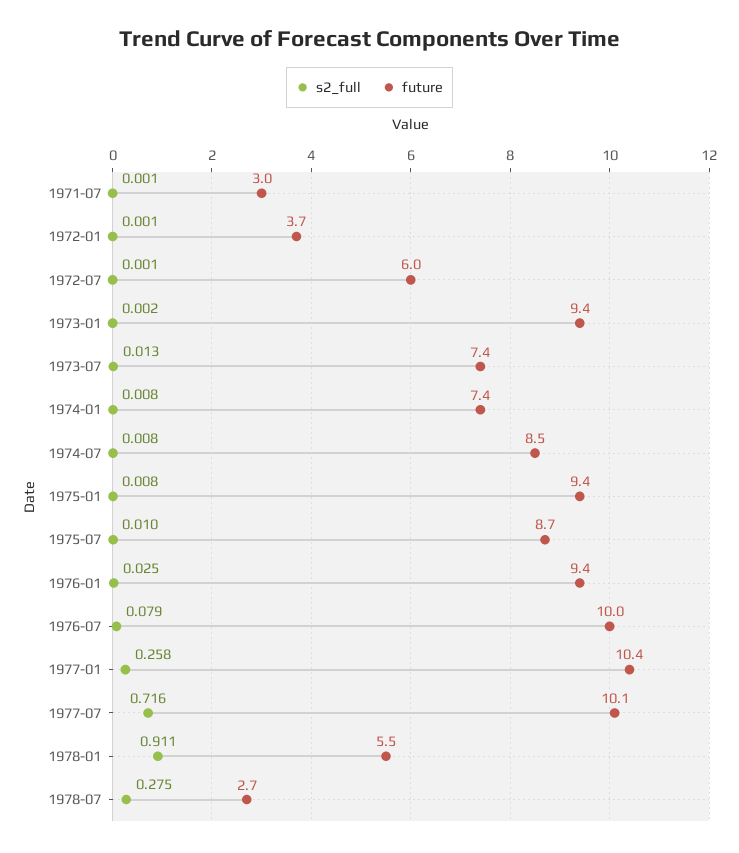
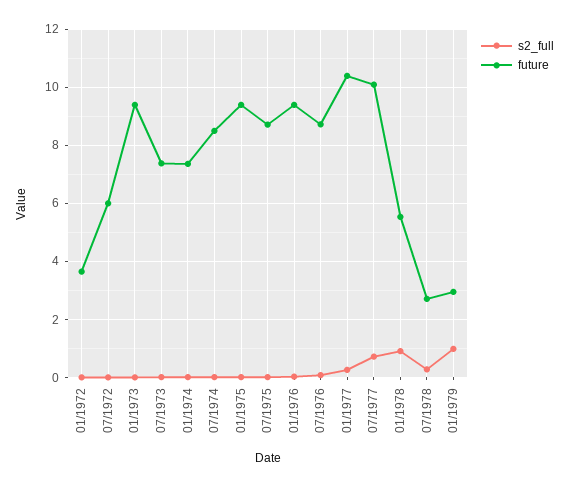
s2_full, 1971-07: 0.001 -> none
future, 1971-07: 3 -> none
future, 1976-07: 10 -> 8.75
s2_full, 01/1979: none -> 1
future, 01/1979: none -> 3

